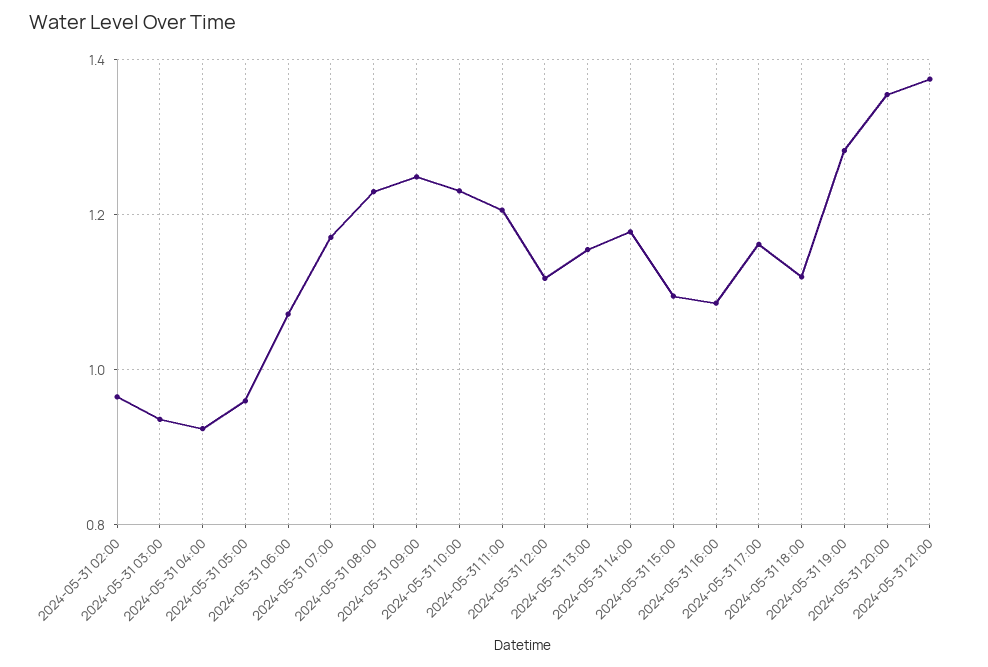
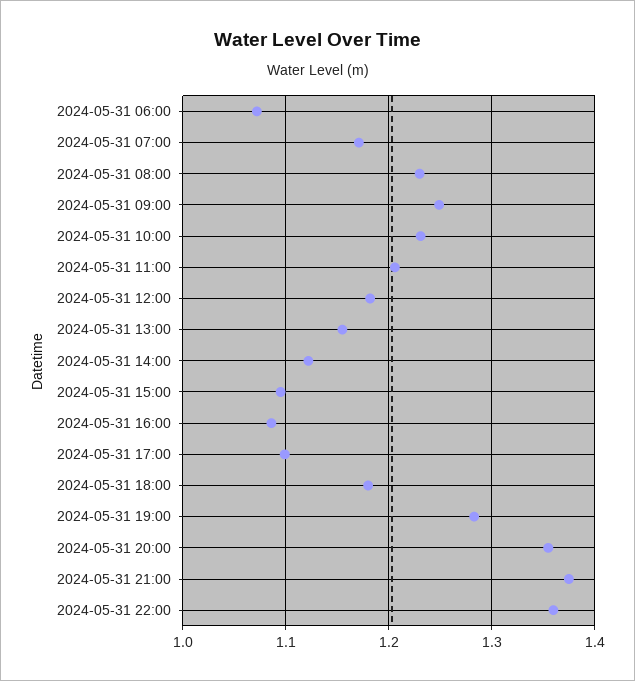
2024-05-31 02:00: 0.96 -> none
2024-05-31 03:00: 0.94 -> none
2024-05-31 04:00: 0.92 -> none
2024-05-31 05:00: 0.96 -> none
2024-05-31 12:00: 1.12 -> 1.18
2024-05-31 14:00: 1.18 -> 1.12
2024-05-31 17:00: 1.16 -> 1.1
2024-05-31 18:00: 1.12 -> 1.18
2024-05-31 22:00: none -> 1.36

